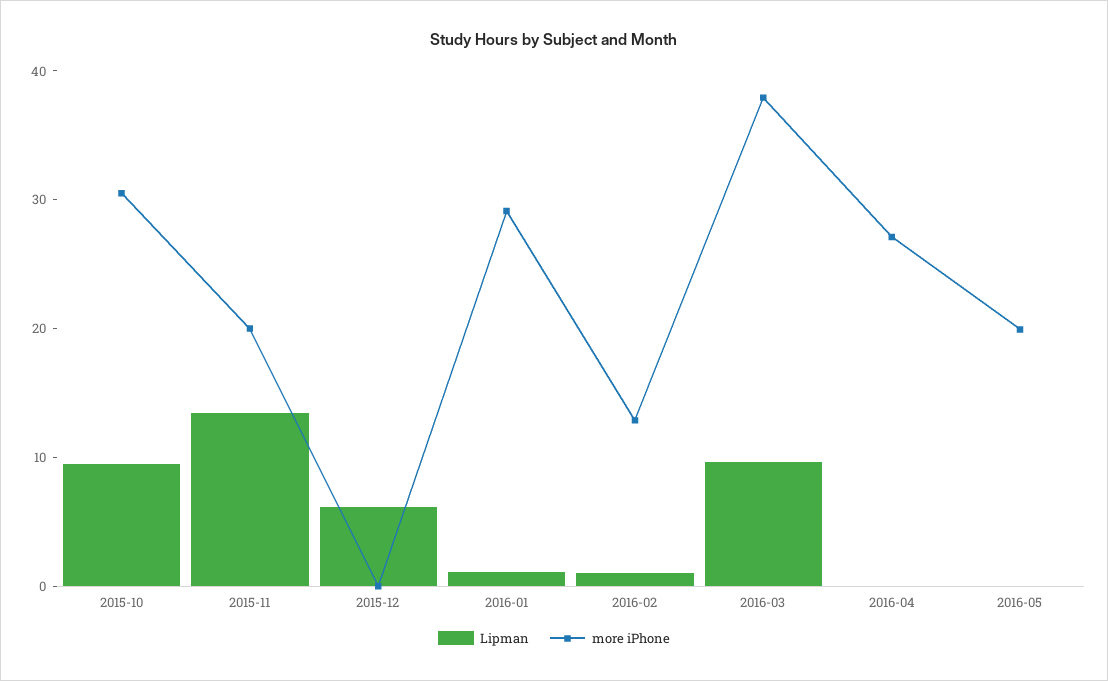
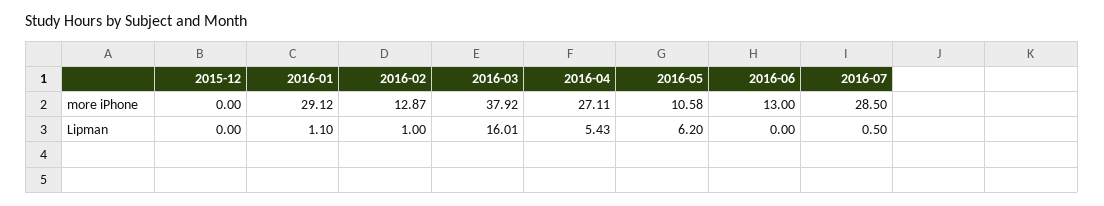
Lipman, 2015-10: 10 -> none
more iPhone, 2015-10: 30 -> none
Lipman, 2015-11: 14 -> none
more iPhone, 2015-11: 20 -> none
Lipman, 2015-12: 6 -> 0
Lipman, 2016-03: 10 -> 16.01
Lipman, 2016-04: 0 -> 5.43
Lipman, 2016-05: 0 -> 6.2
more iPhone, 2016-05: 20 -> 10.58
more iPhone, 2016-06: none -> 13
more iPhone, 2016-07: none -> 28.5
Lipman, 2016-06: none -> 0
Lipman, 2016-07: none -> 0.5

